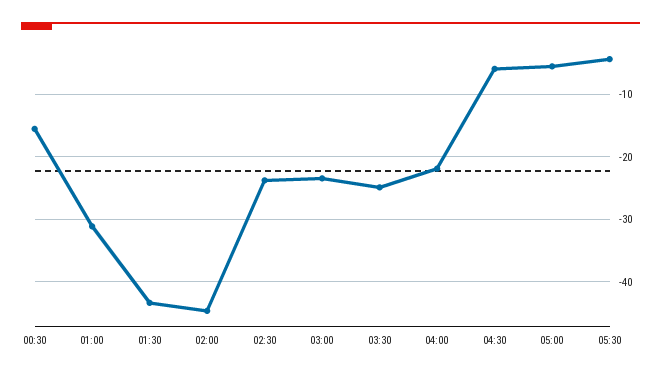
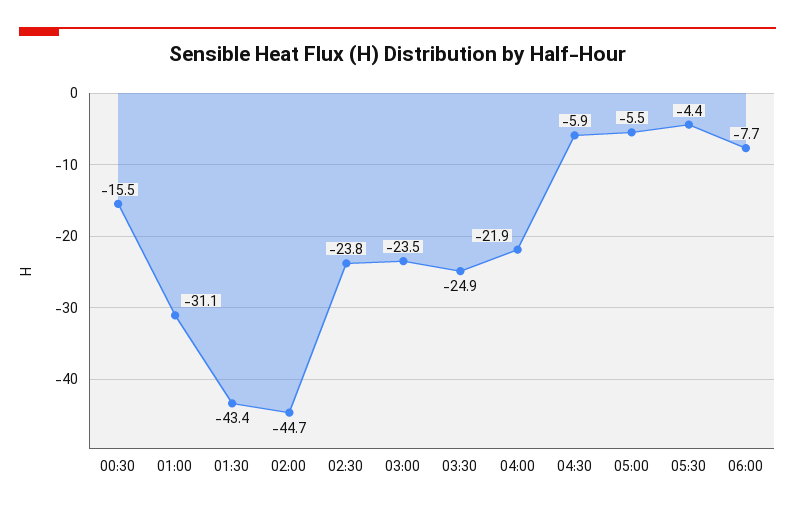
06:00: none -> -7.7

